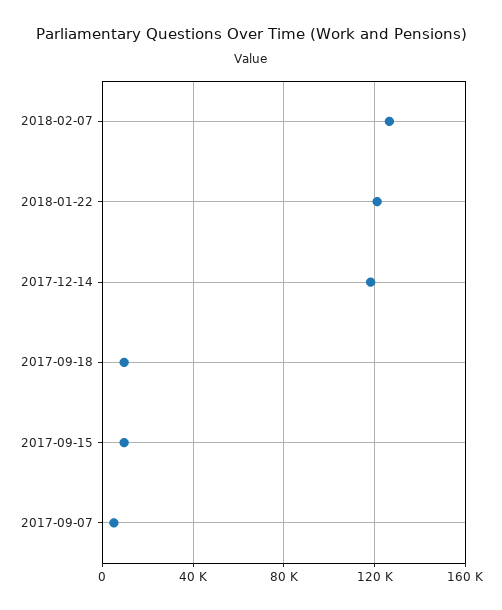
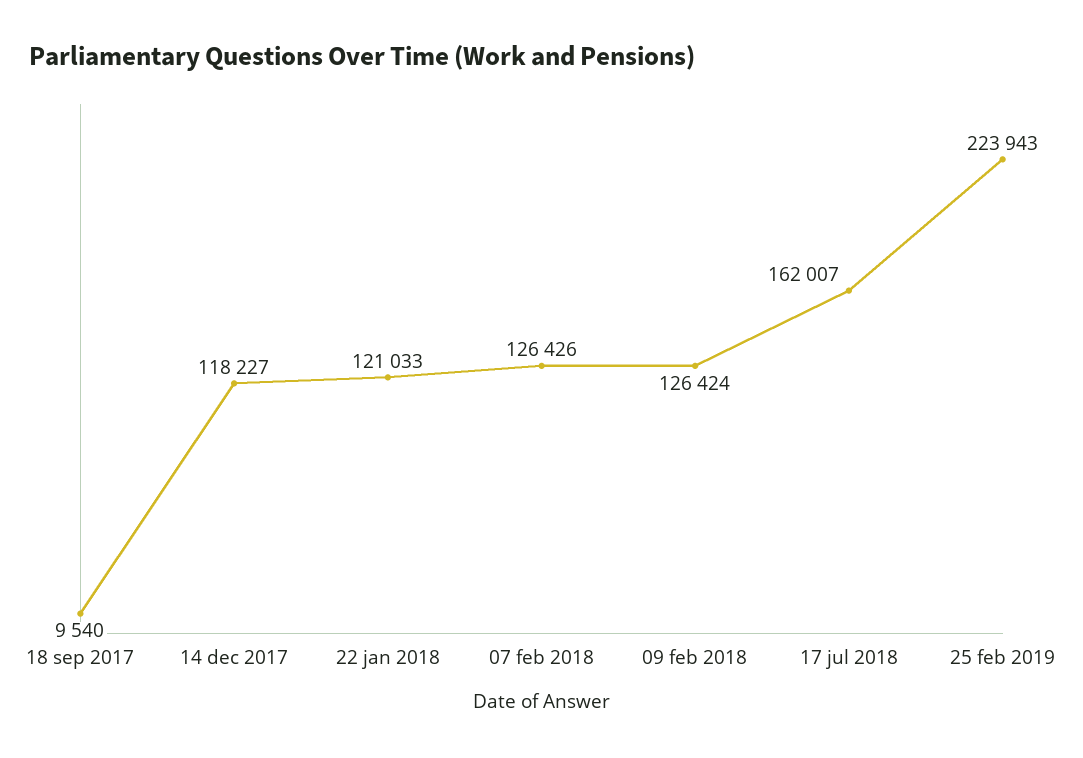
2017-09-15: 10000 -> none
2017-09-07: 5000 -> none
09 feb 2018: none -> 126424
17 jul 2018: none -> 162007
25 feb 2019: none -> 223943

